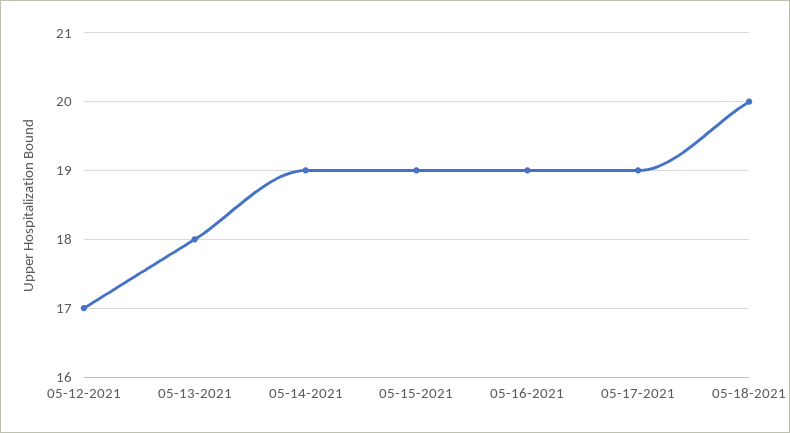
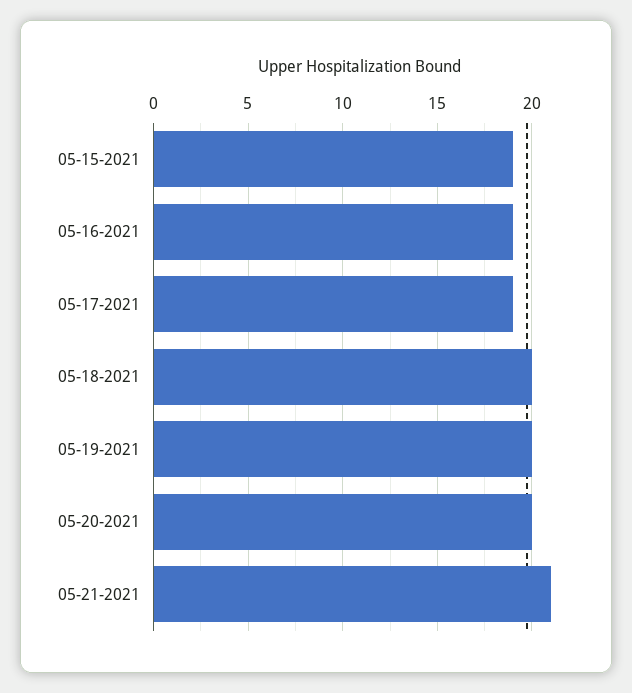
05-12-2021: 17 -> none
05-13-2021: 18 -> none
05-14-2021: 19 -> none
05-19-2021: none -> 20
05-20-2021: none -> 20
05-21-2021: none -> 21

